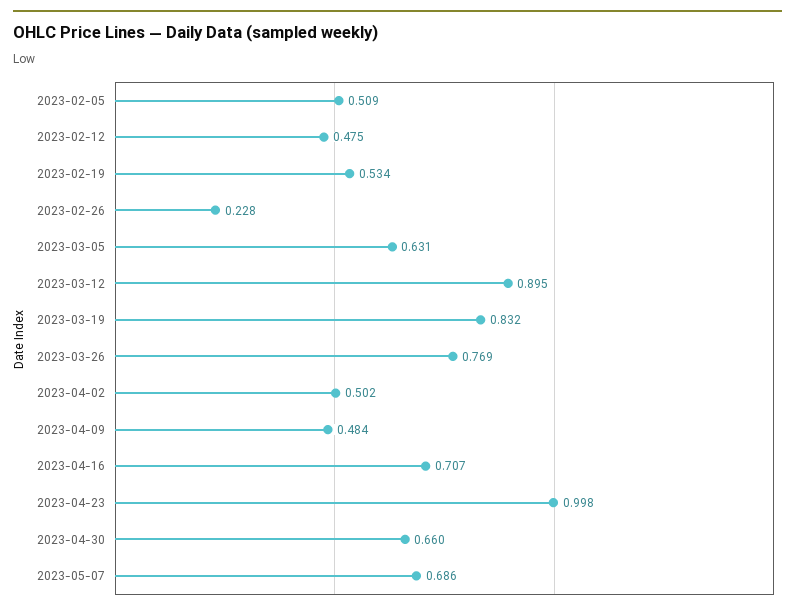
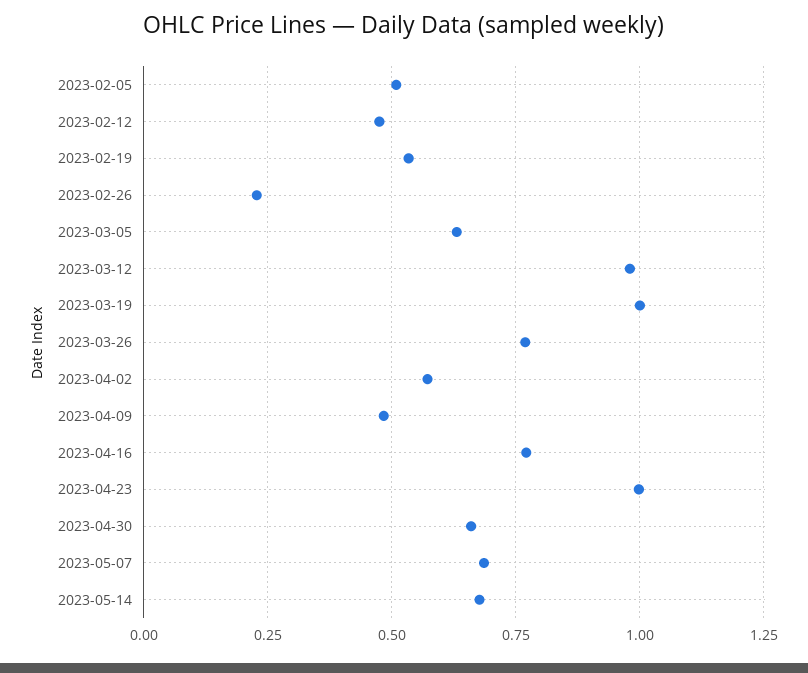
2023-03-12: 0.895 -> 0.975
2023-03-19: 0.832 -> 1
2023-04-02: 0.502 -> 0.575
2023-04-16: 0.707 -> 0.775
2023-05-14: none -> 0.675

